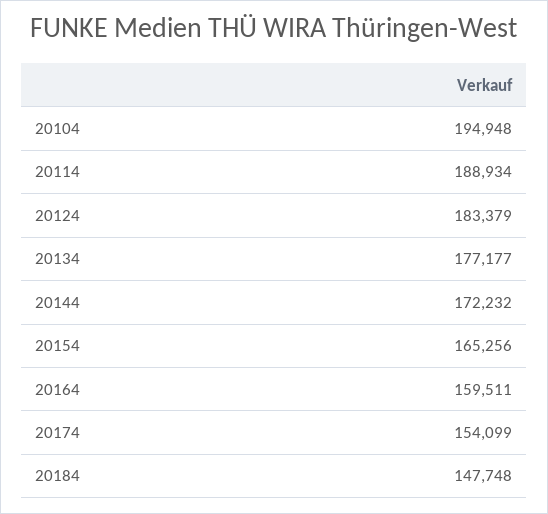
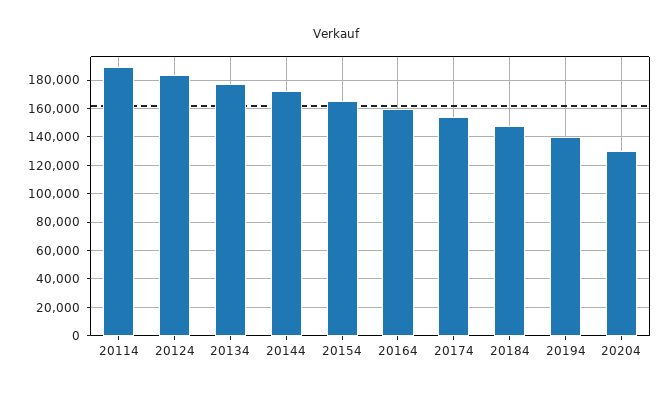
20104: 194948 -> none
20194: none -> 140000
20204: none -> 130000

